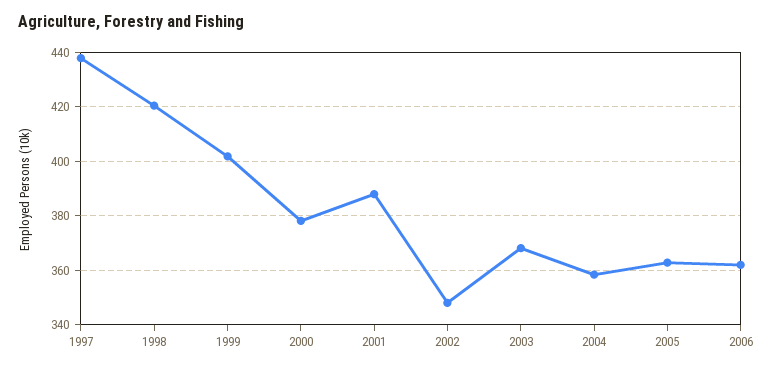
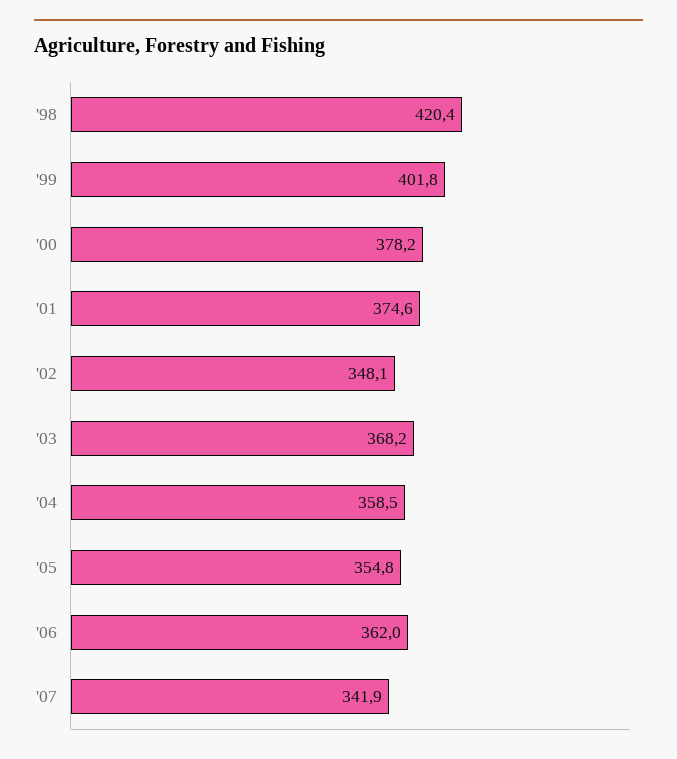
1997: 437.5 -> none
2001: 387.5 -> 374.6
2005: 362.5 -> 354.8
'07: none -> 341.9

